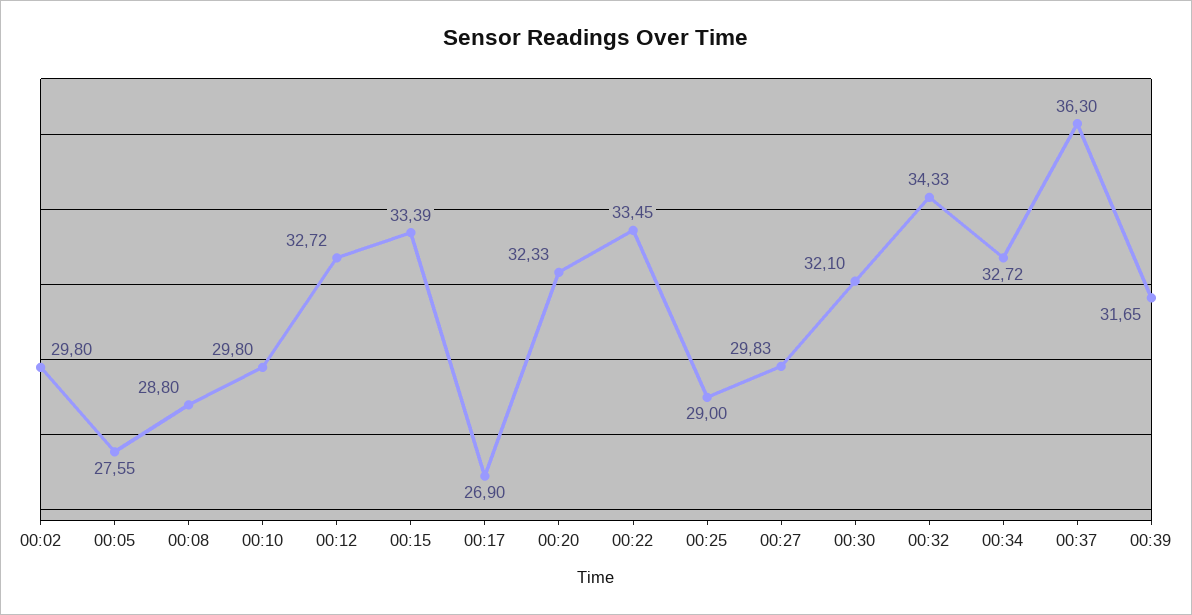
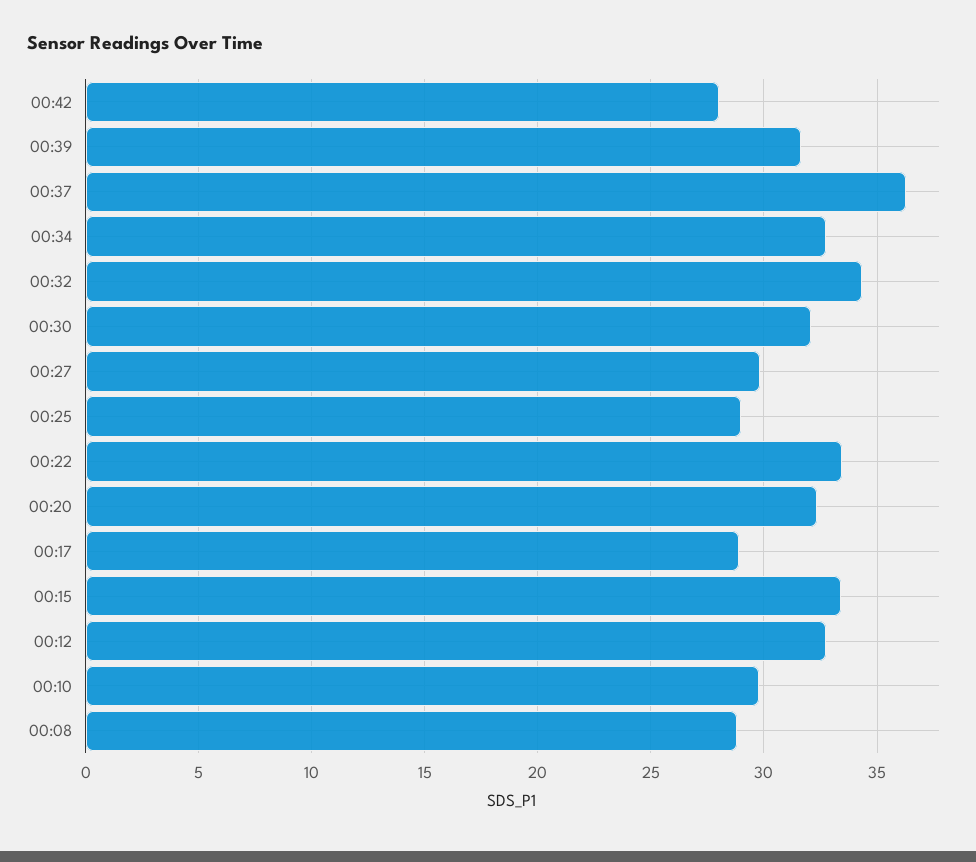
00:02: 29.8 -> none
00:05: 27.55 -> none
00:17: 26.9 -> 29
00:42: none -> 28

